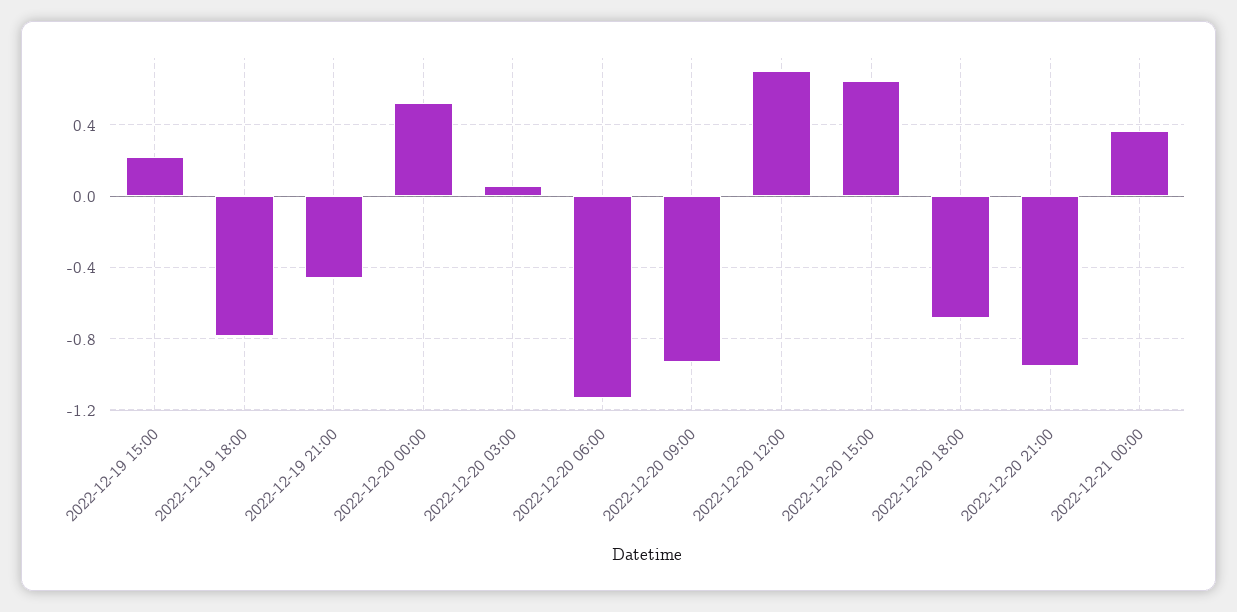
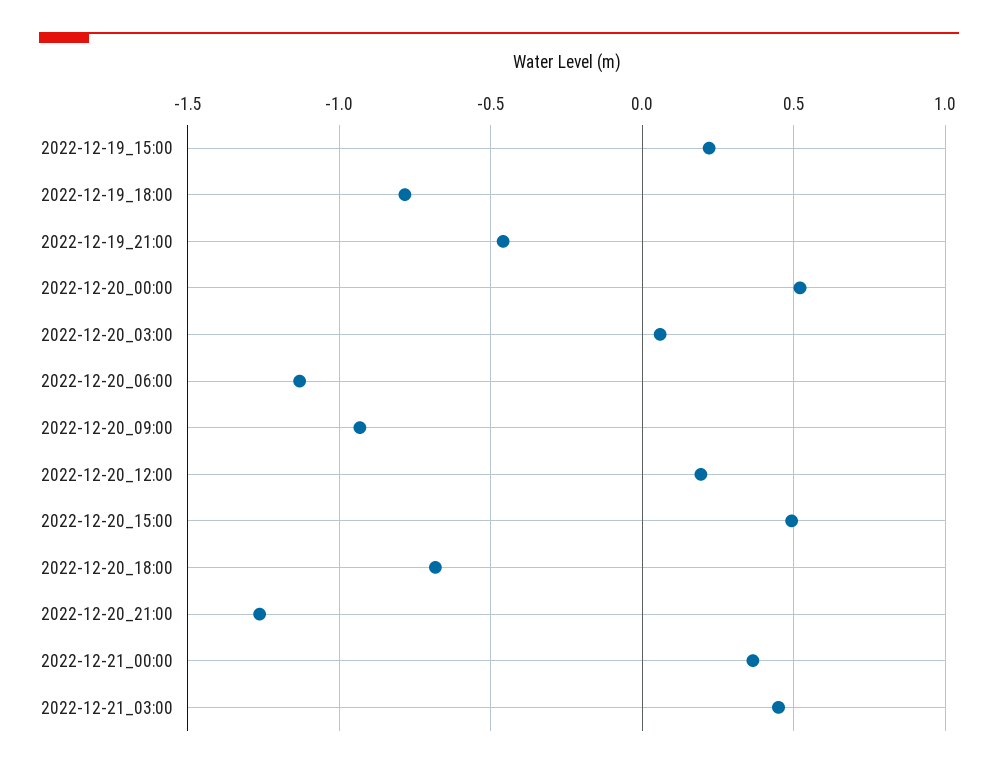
2022-12-20 12:00: 0.7 -> 0.2
2022-12-20 15:00: 0.65 -> 0.5
2022-12-20 21:00: -0.95 -> -1.25
2022-12-21_03:00: none -> 0.45

